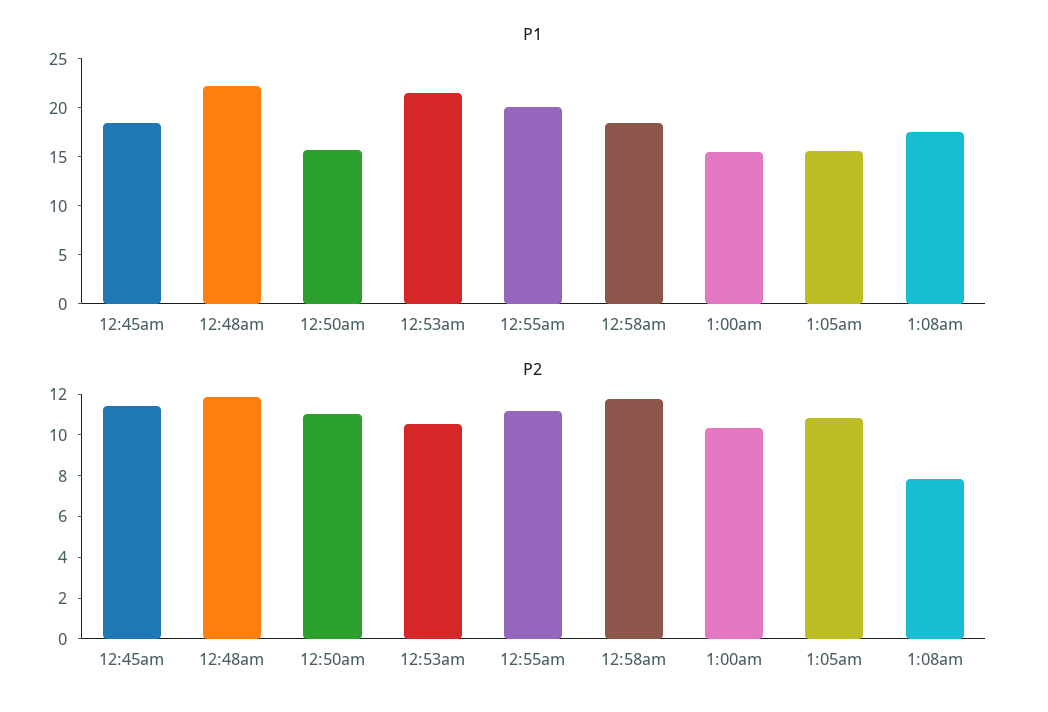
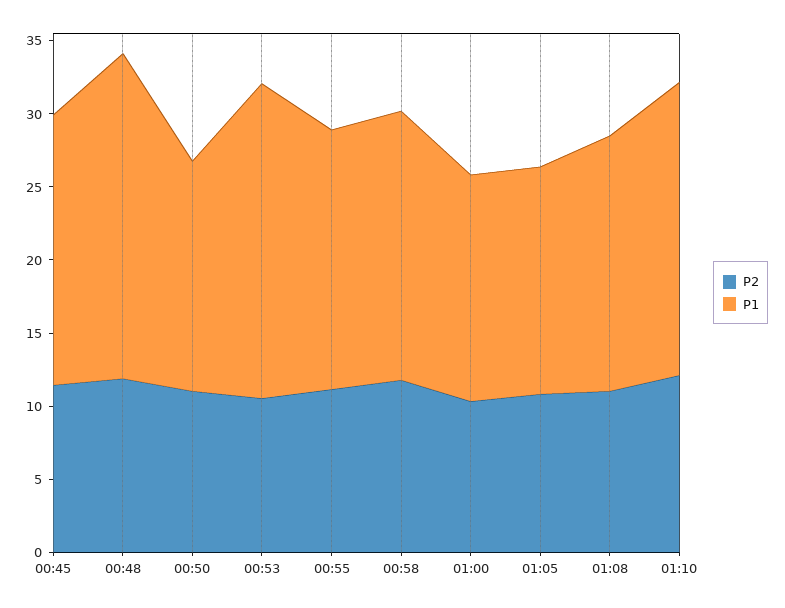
P1, 12:55am: 20 -> 18
P2, 1:08am: 8 -> 11
P2, 01:10: none -> 12
P1, 01:10: none -> 20

